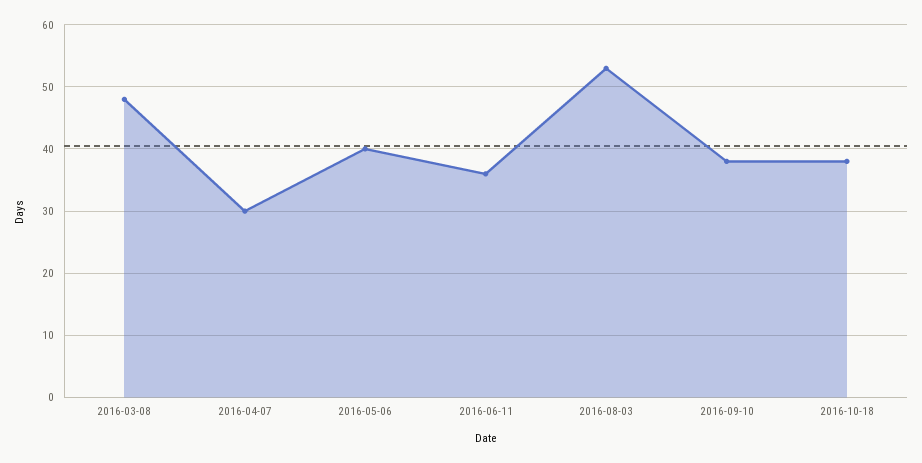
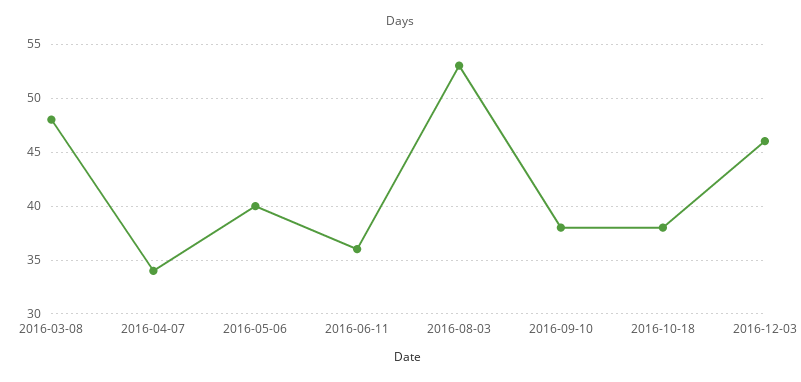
2016-04-07: 30 -> 34
2016-12-03: none -> 46

